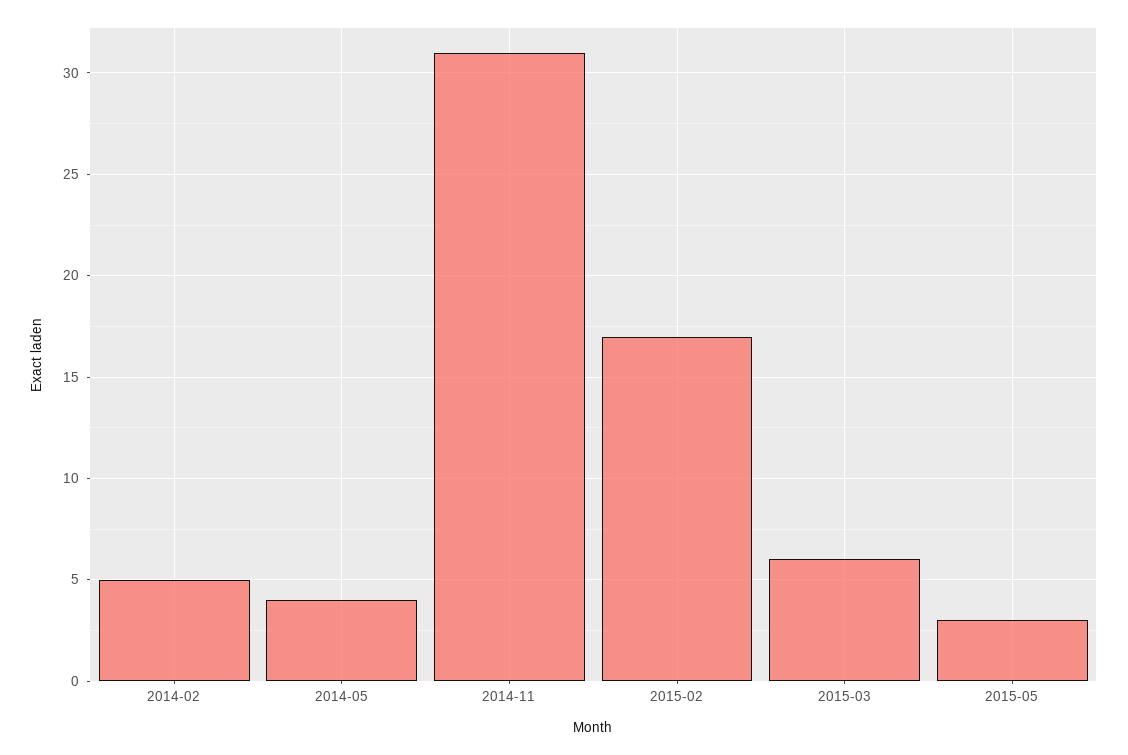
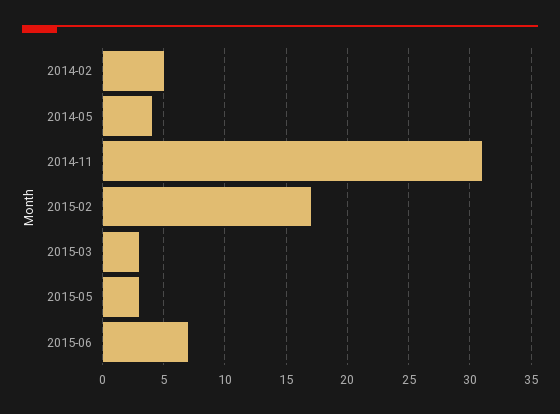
2015-03: 6 -> 3
2015-06: none -> 7

